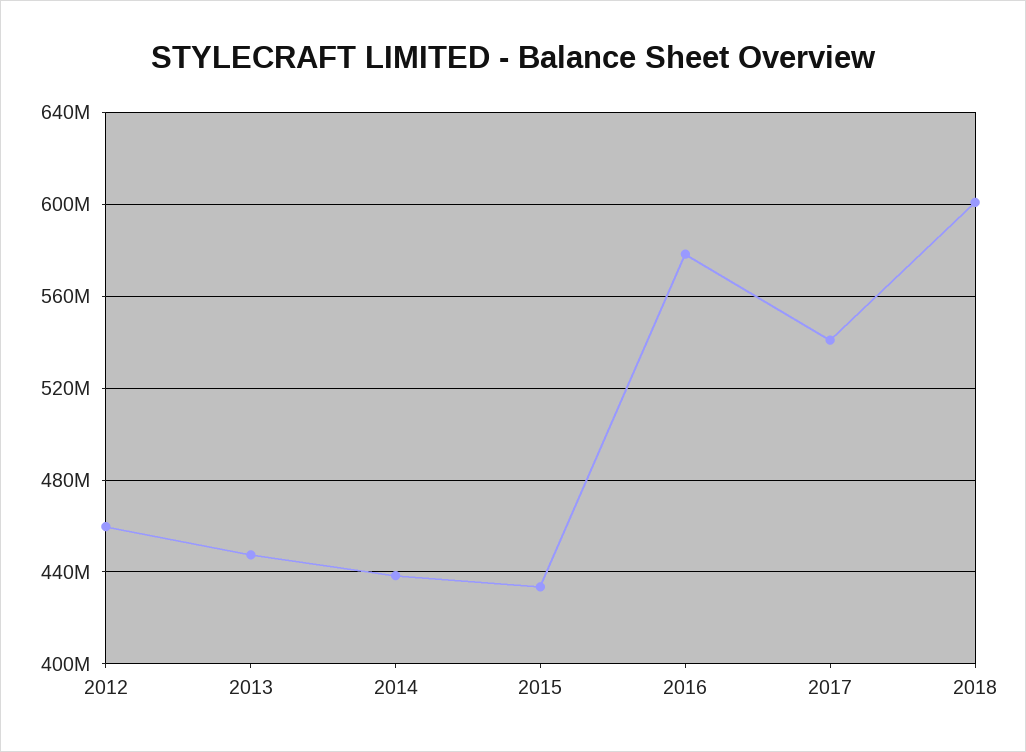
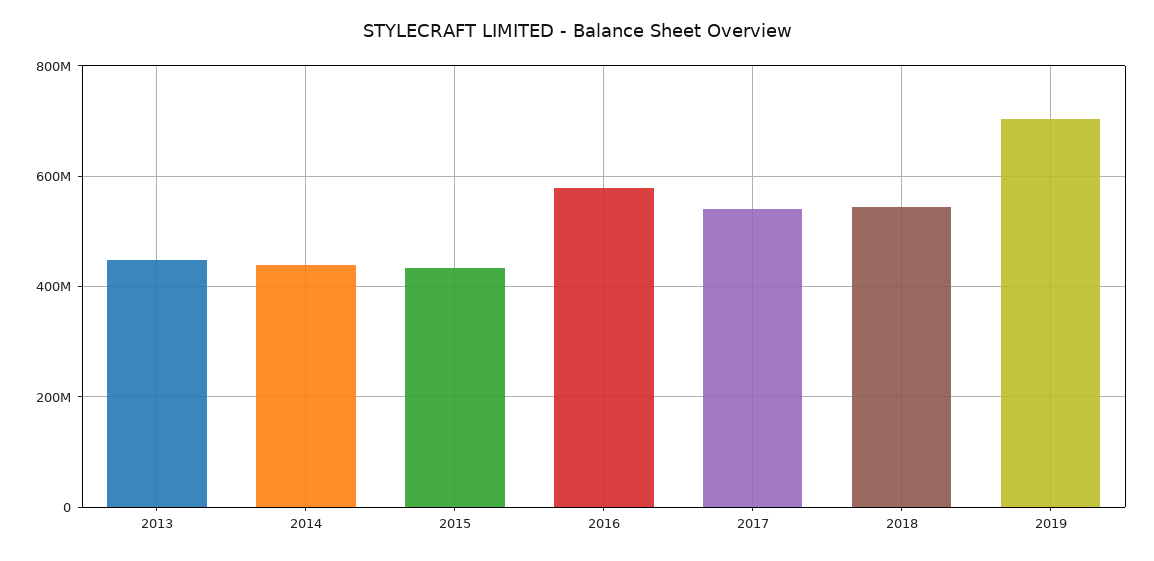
2012: 460000000 -> none
2018: 600000000 -> 540000000
2019: none -> 700000000

